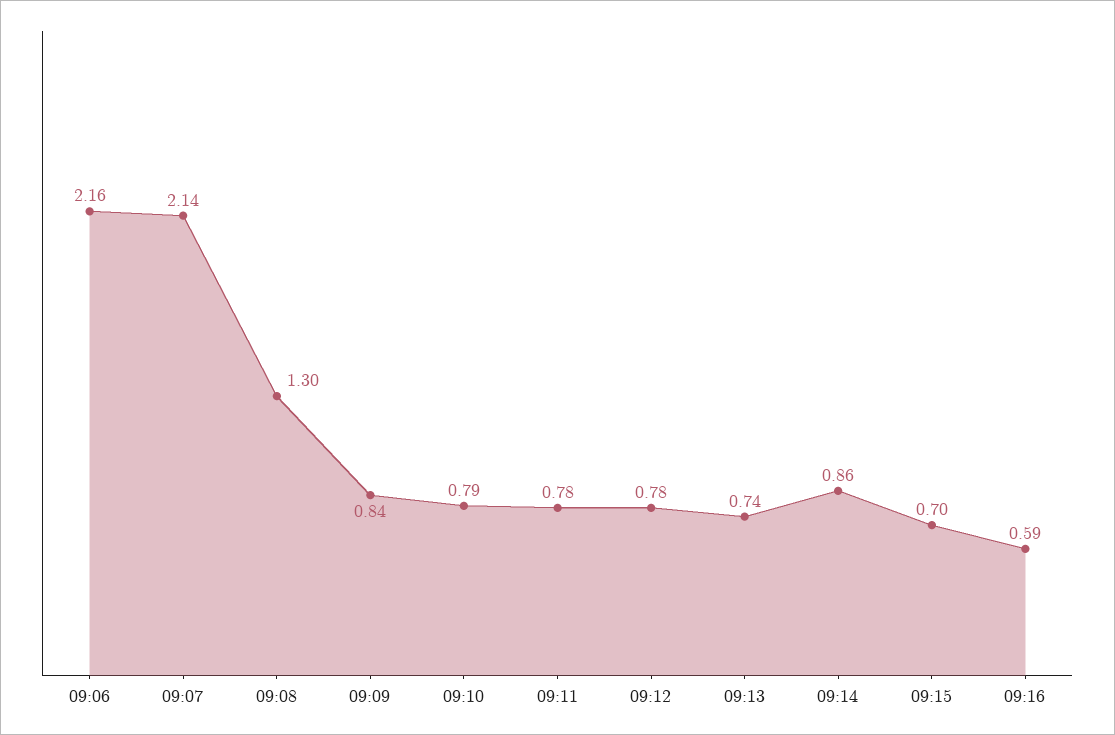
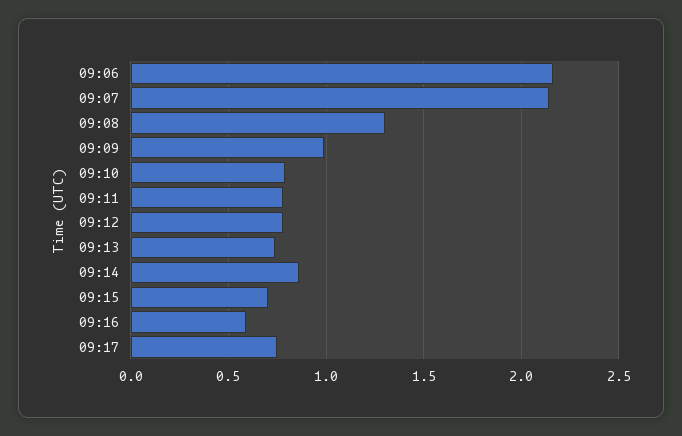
09:09: 0.84 -> 1
09:17: none -> 0.75

